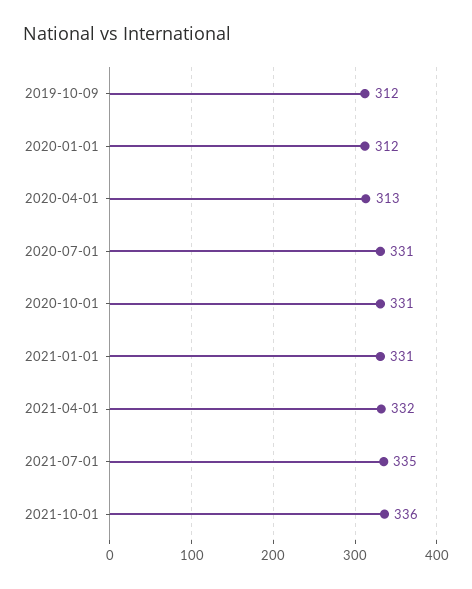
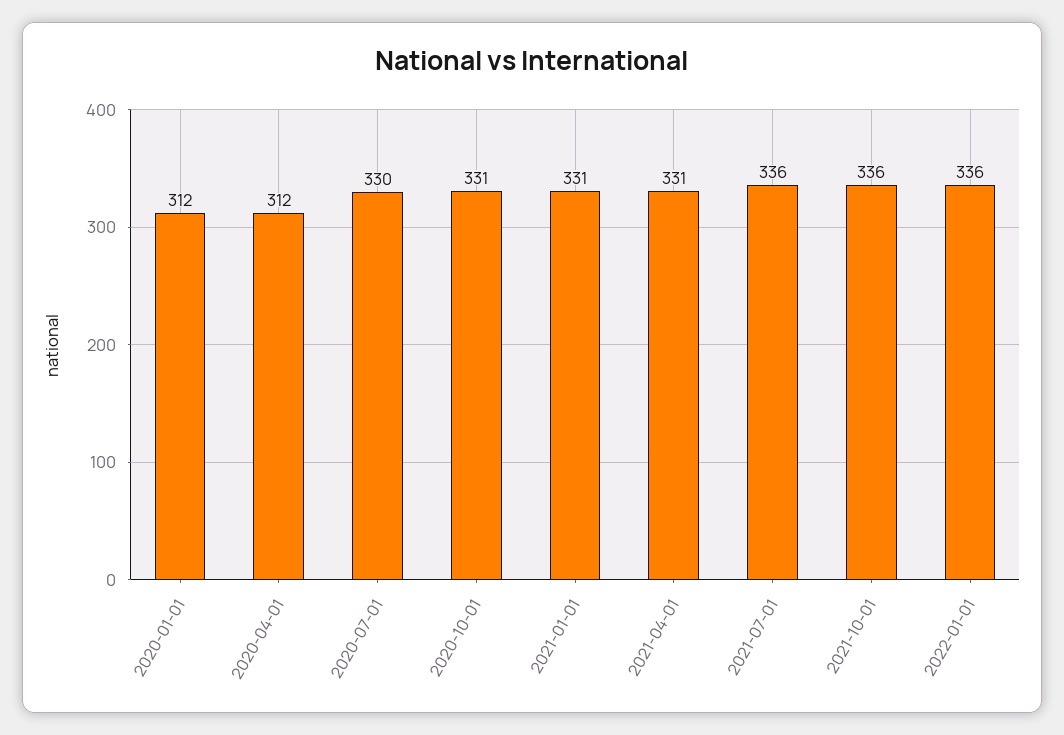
2019-10-09: 312 -> none
2020-04-01: 313 -> 312
2020-07-01: 331 -> 330
2021-04-01: 332 -> 331
2021-07-01: 335 -> 336
2022-01-01: none -> 336

